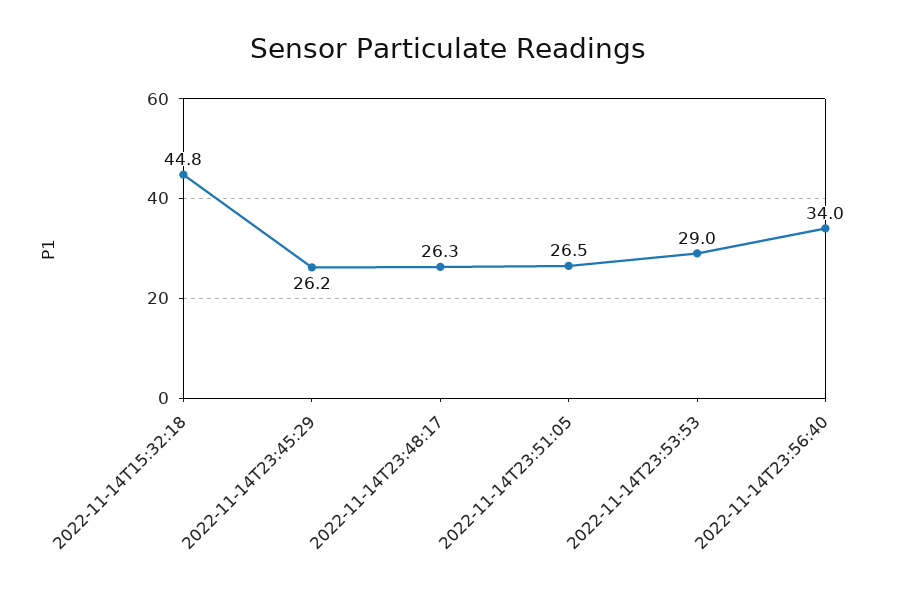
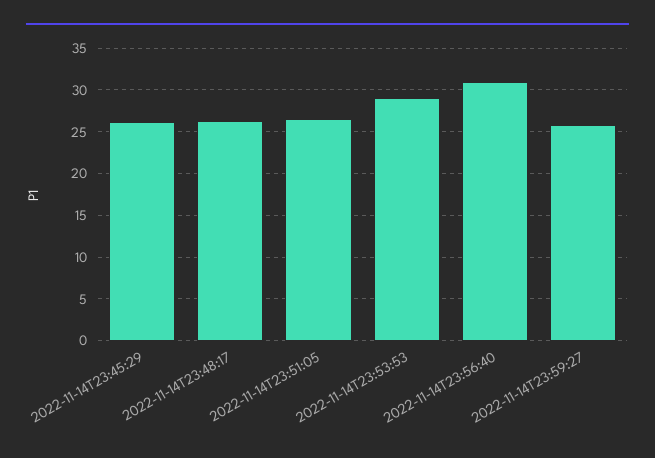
2022-11-14T15:32:18: 44.8 -> none
2022-11-14T23:56:40: 34 -> 31
2022-11-14T23:59:27: none -> 26

